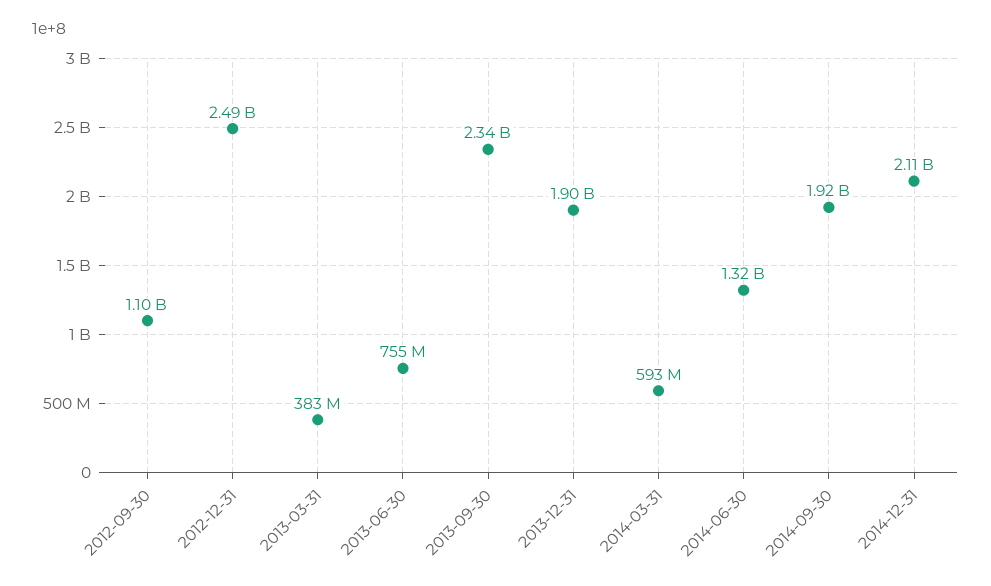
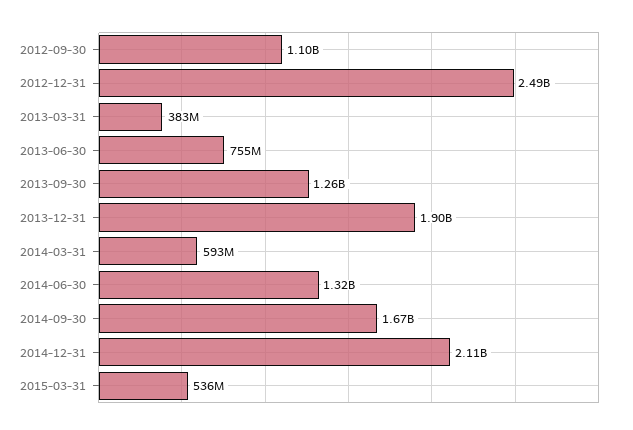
2013-09-30: 2340000000 -> 1260000000
2014-09-30: 1920000000 -> 1670000000
2015-03-31: none -> 536000000

